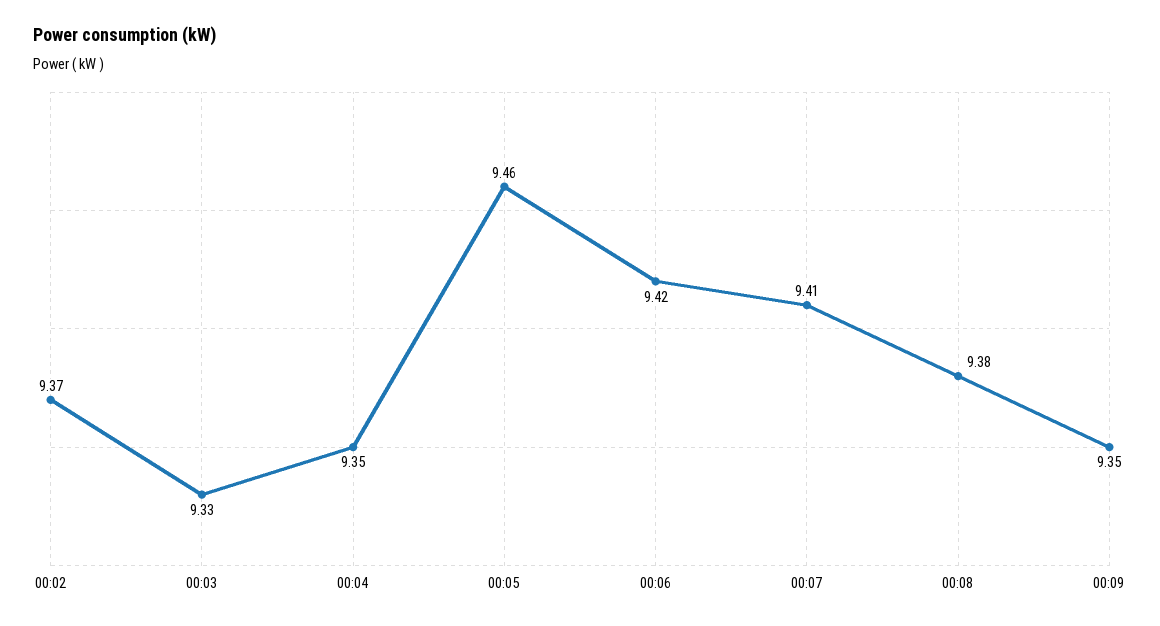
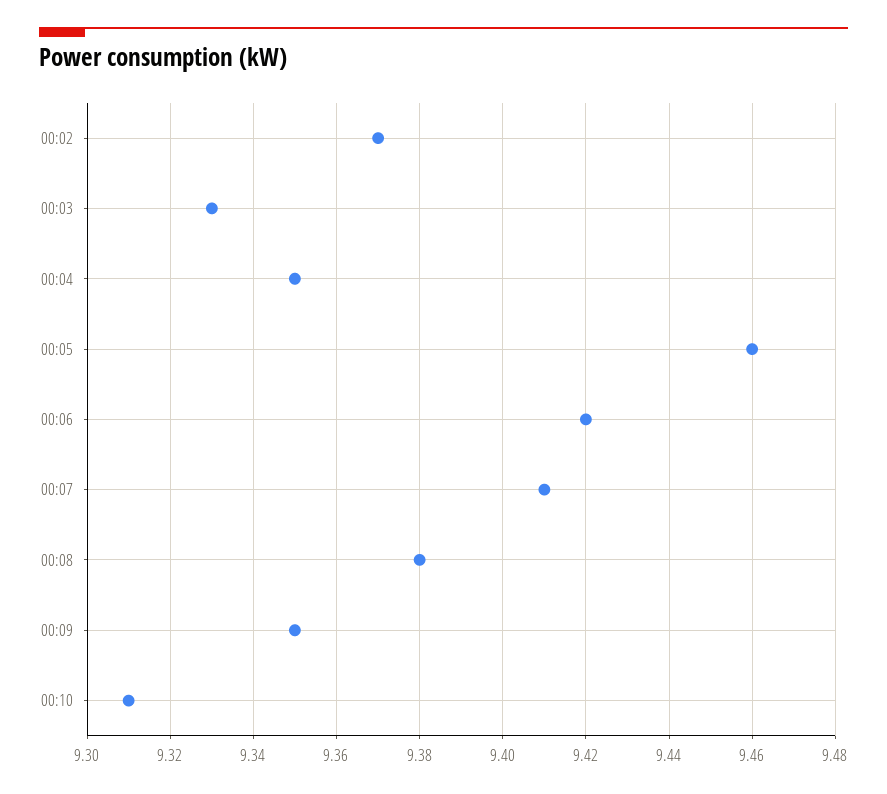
00:10: none -> 9.31

